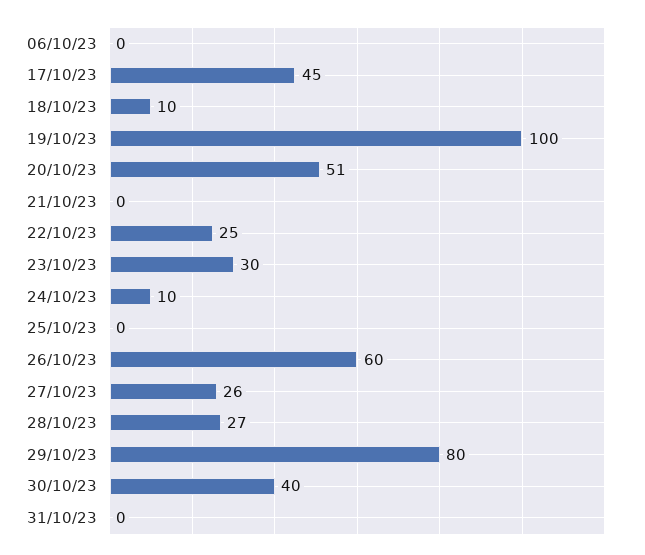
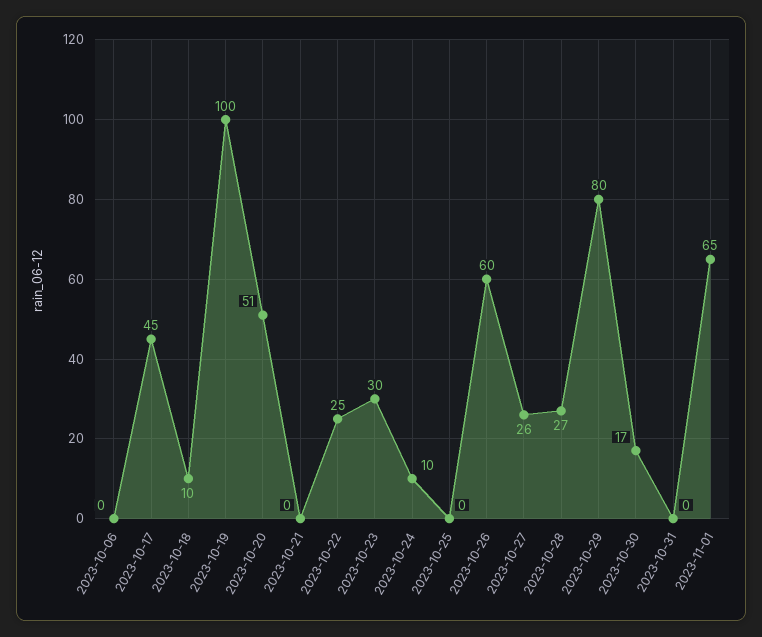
30/10/23: 40 -> 17
2023-11-01: none -> 65

